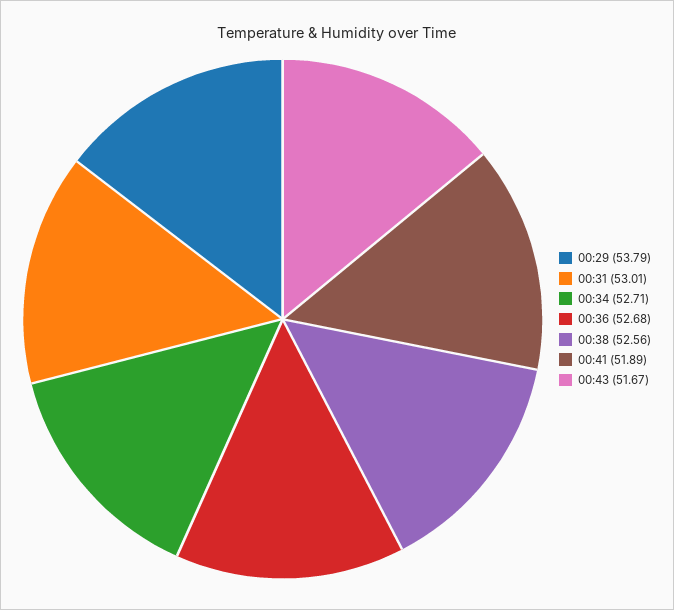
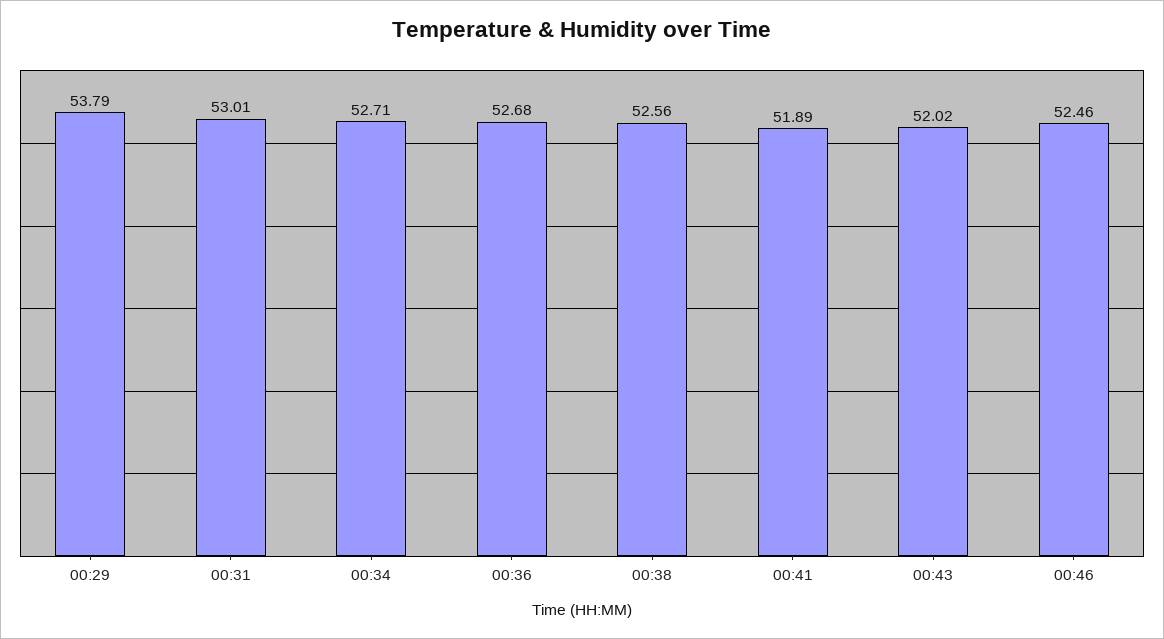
00:43: 51.67 -> 52.02
00:46: none -> 52.46

